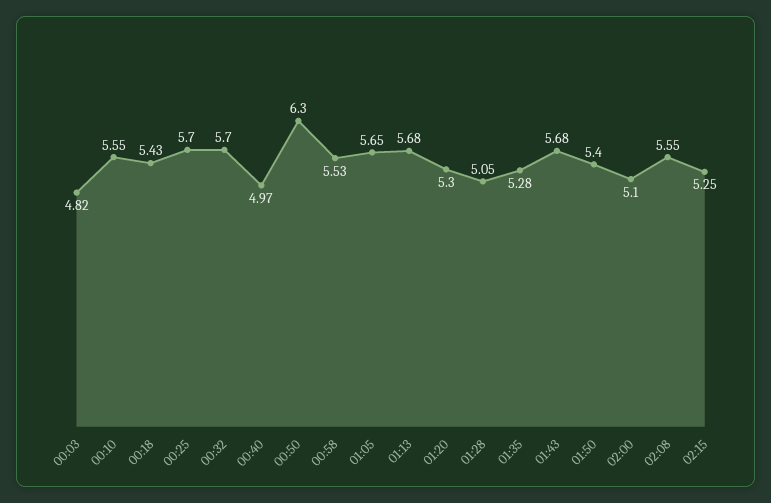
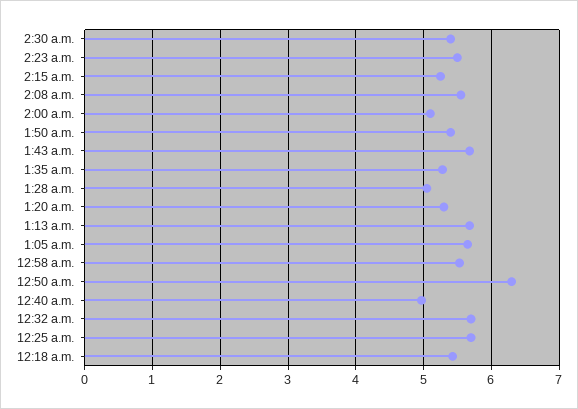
00:03: 4.82 -> none
00:10: 5.55 -> none
2:30 a.m.: none -> 5.4
2:23 a.m.: none -> 5.5

